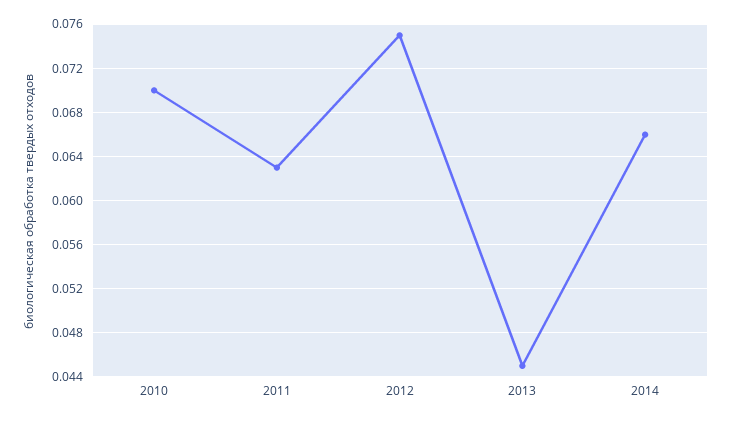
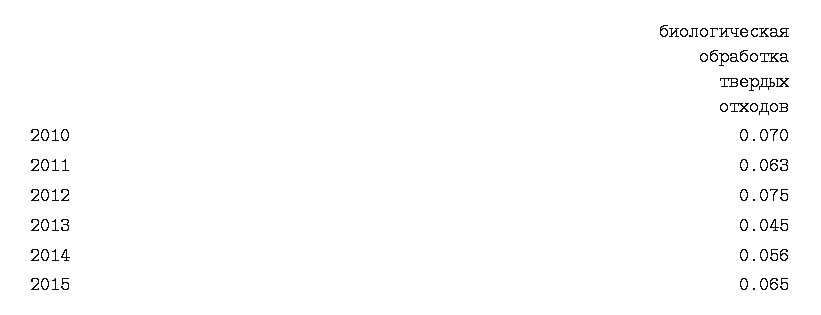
2014: 0.066 -> 0.056
2015: none -> 0.065

